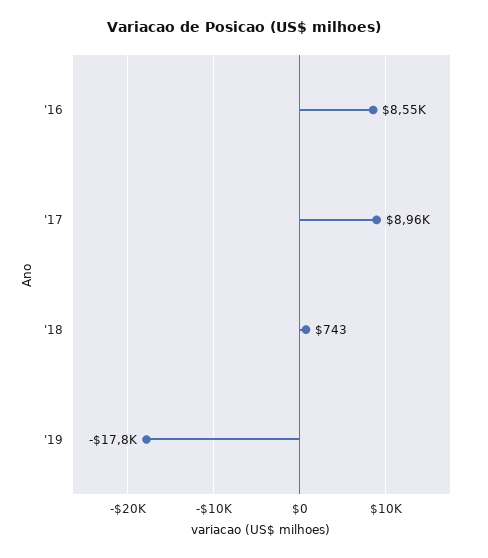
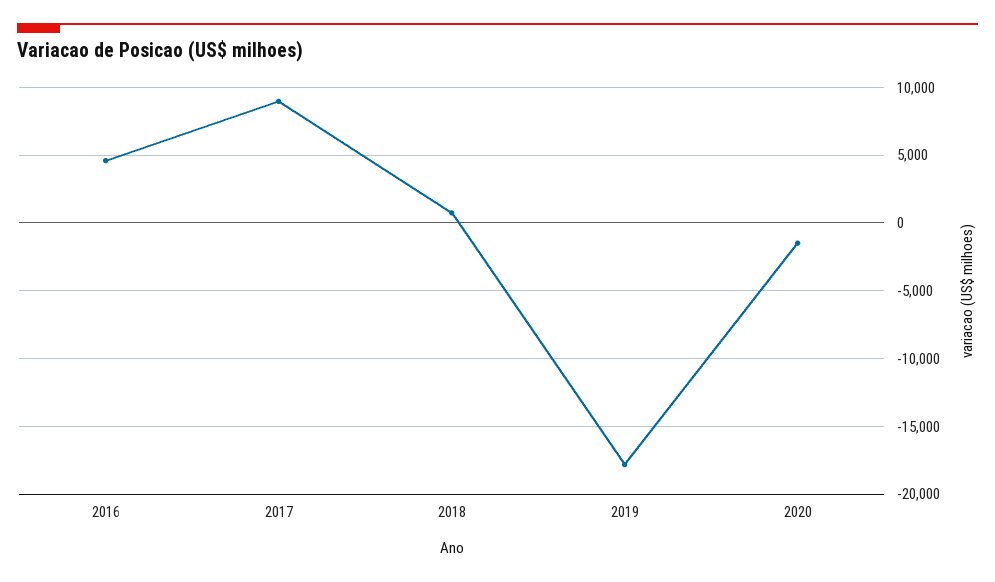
'16: 8550 -> 4500
2020: none -> -1500

